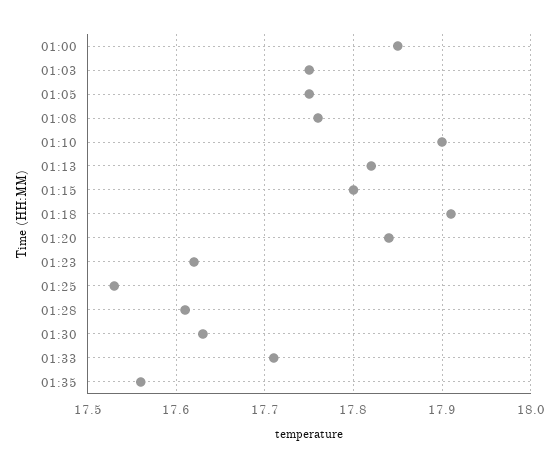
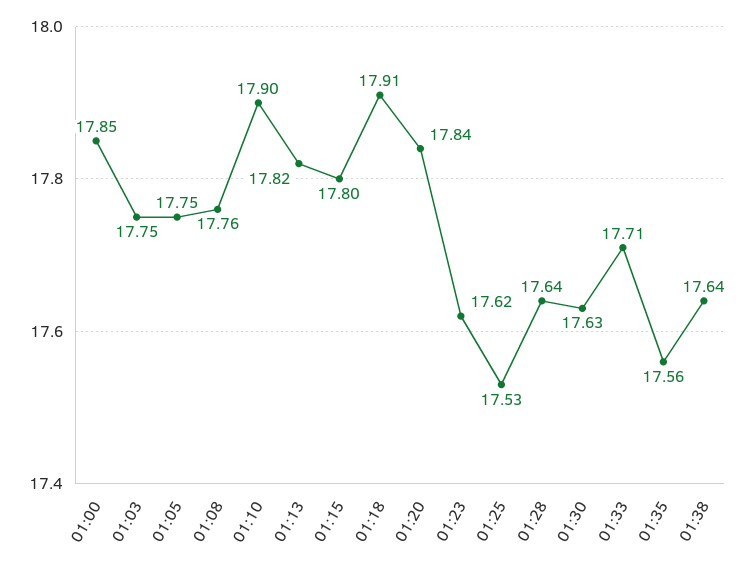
01:28: 17.61 -> 17.64
01:38: none -> 17.64

